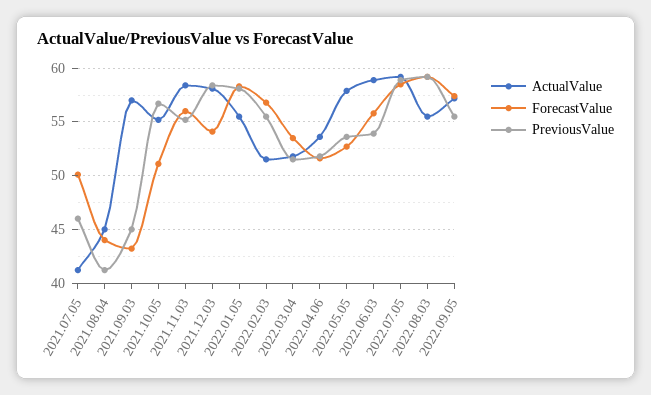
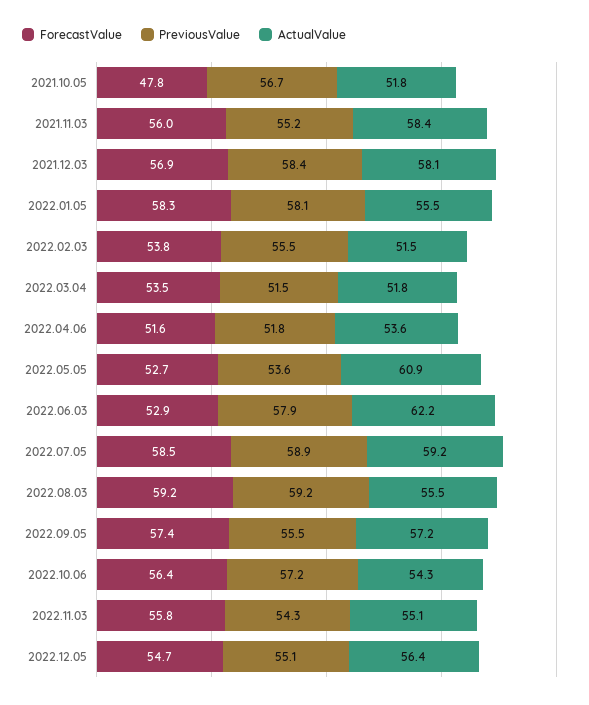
ActualValue, 2021.07.05: 41 -> none
ForecastValue, 2021.07.05: 50 -> none
PreviousValue, 2021.07.05: 46 -> none
ActualValue, 2021.08.04: 45 -> none
ForecastValue, 2021.08.04: 44 -> none
PreviousValue, 2021.08.04: 41 -> none
ActualValue, 2021.09.03: 57 -> none
ForecastValue, 2021.09.03: 43 -> none
PreviousValue, 2021.09.03: 45 -> none
ActualValue, 2021.10.05: 55 -> 51.8
ForecastValue, 2021.10.05: 51 -> 47.8
ForecastValue, 2021.12.03: 54 -> 56.9
ForecastValue, 2022.02.03: 57 -> 53.8
ActualValue, 2022.05.05: 58 -> 60.9
ActualValue, 2022.06.03: 59 -> 62.2
ForecastValue, 2022.06.03: 56 -> 52.9
PreviousValue, 2022.06.03: 54 -> 57.9
ForecastValue, 2022.10.06: none -> 56.4
PreviousValue, 2022.10.06: none -> 57.2
ActualValue, 2022.10.06: none -> 54.3
ForecastValue, 2022.11.03: none -> 55.8
PreviousValue, 2022.11.03: none -> 54.3
ActualValue, 2022.11.03: none -> 55.1
ForecastValue, 2022.12.05: none -> 54.7
PreviousValue, 2022.12.05: none -> 55.1
ActualValue, 2022.12.05: none -> 56.4

